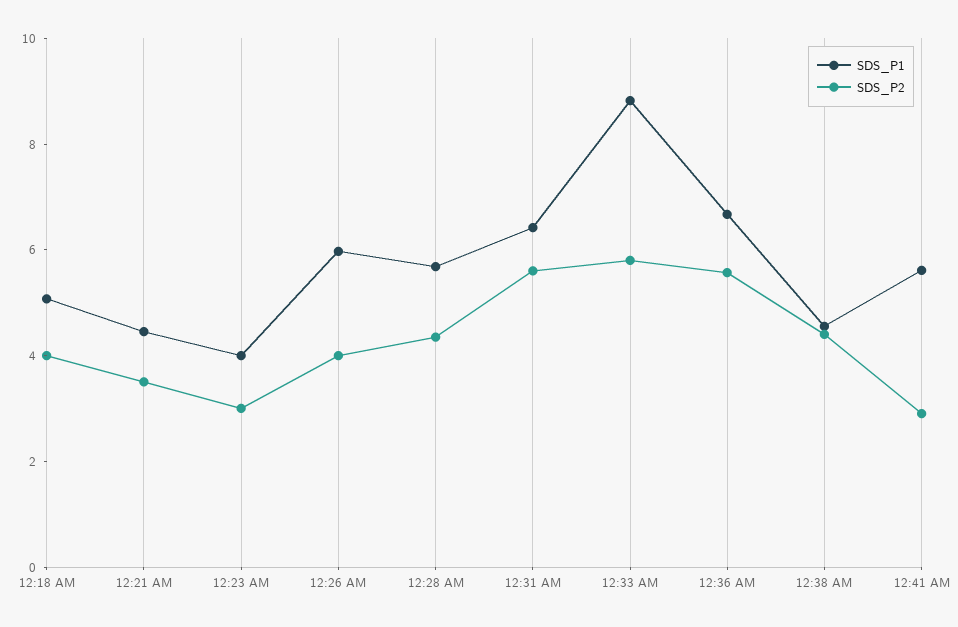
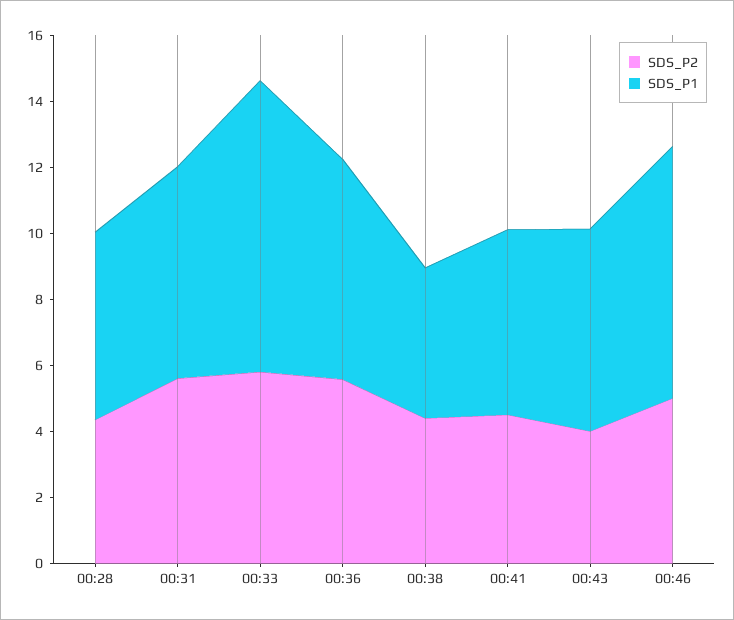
SDS_P1, 12:18 AM: 5 -> none
SDS_P2, 12:18 AM: 4 -> none
SDS_P1, 12:21 AM: 4.5 -> none
SDS_P2, 12:21 AM: 3.5 -> none
SDS_P1, 12:23 AM: 4 -> none
SDS_P2, 12:23 AM: 3 -> none
SDS_P1, 12:26 AM: 6 -> none
SDS_P2, 12:26 AM: 4 -> none
SDS_P2, 12:41 AM: 3 -> 4.5
SDS_P2, 00:43: none -> 4
SDS_P1, 00:43: none -> 6
SDS_P2, 00:46: none -> 5
SDS_P1, 00:46: none -> 7.5

